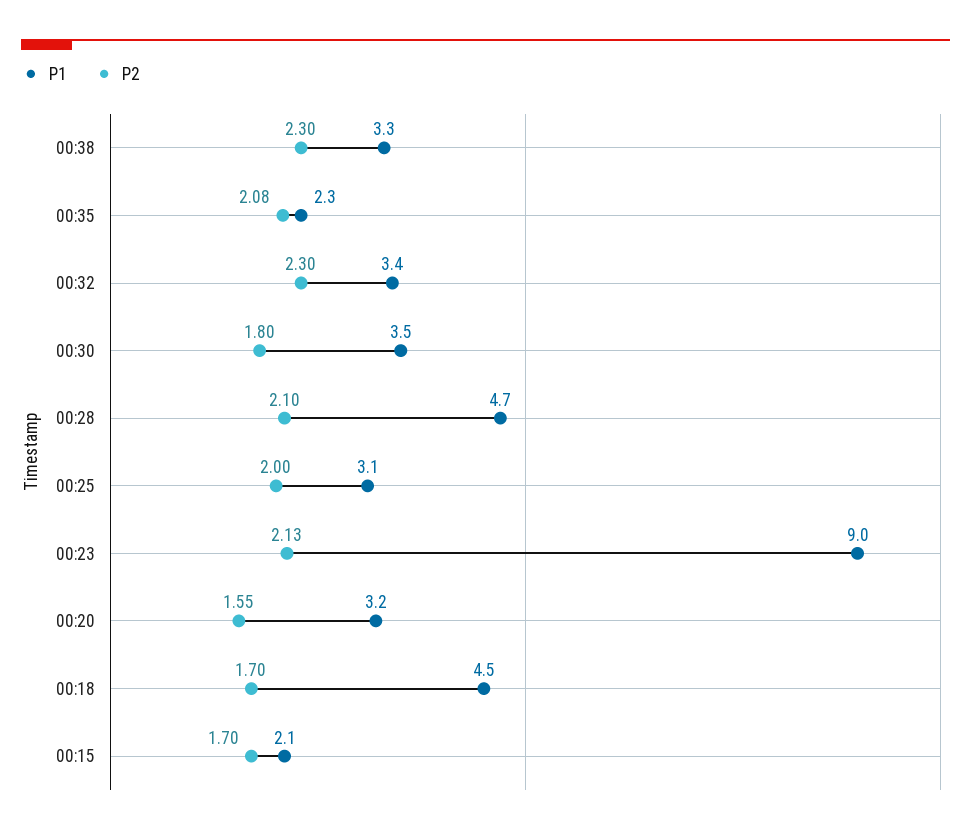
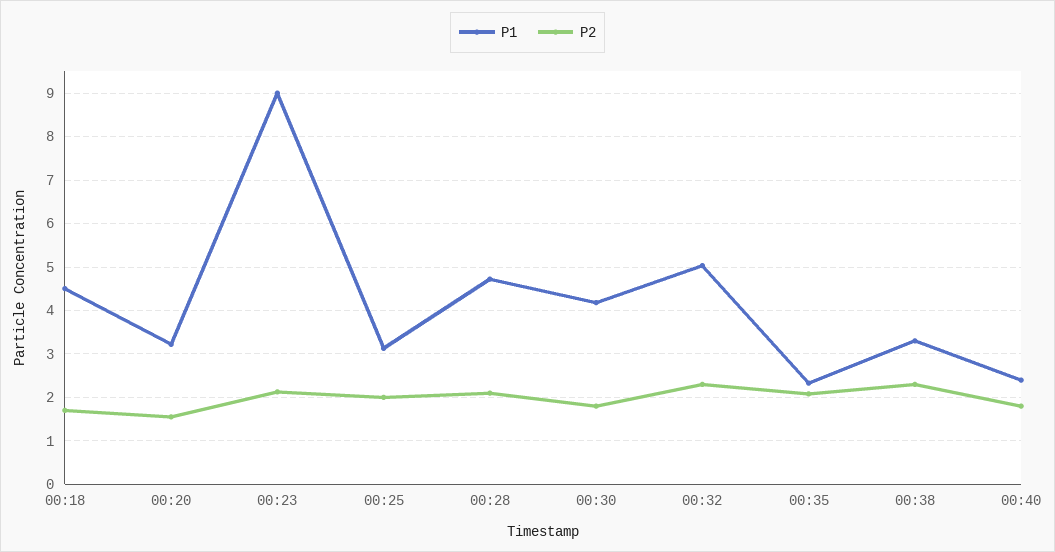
P1, 00:32: 3.4 -> 5
P1, 00:30: 3.5 -> 4.2
P1, 00:15: 2.1 -> none
P2, 00:15: 1.7 -> none
P1, 00:40: none -> 2.4
P2, 00:40: none -> 1.8

